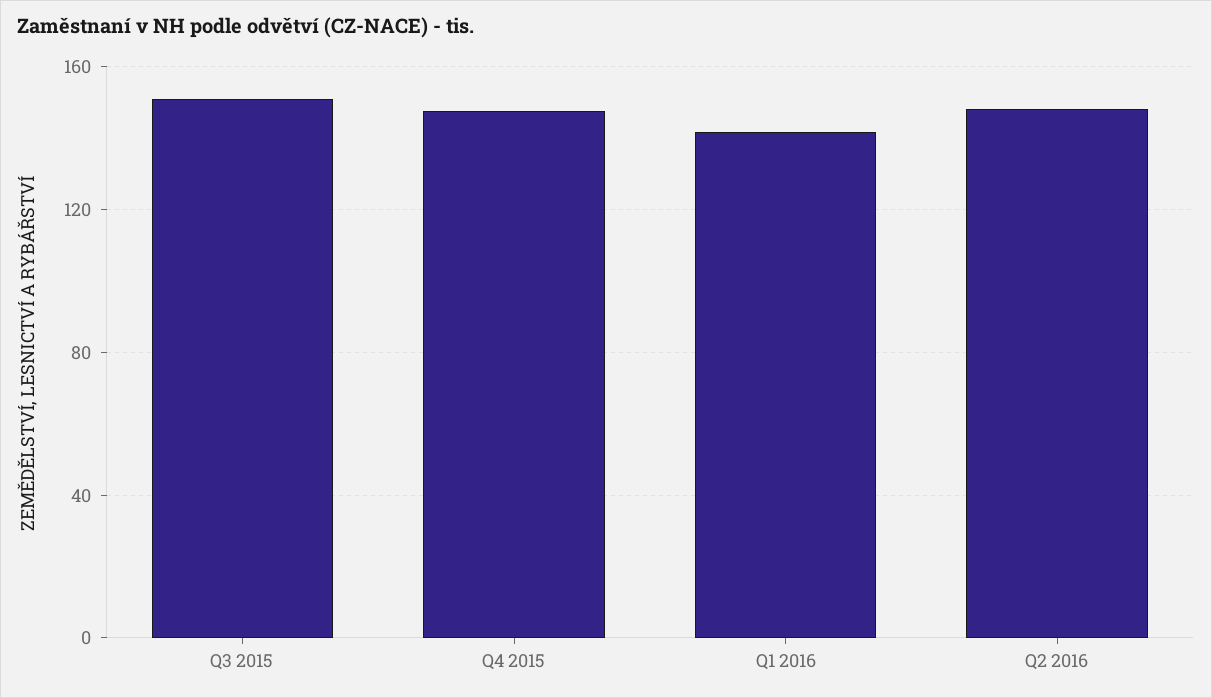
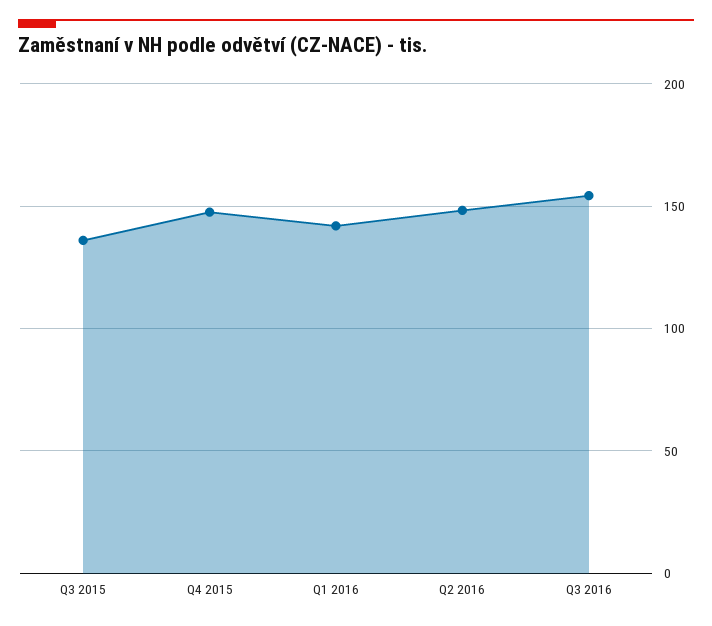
Q3 2015: 150 -> 135
Q3 2016: none -> 155

